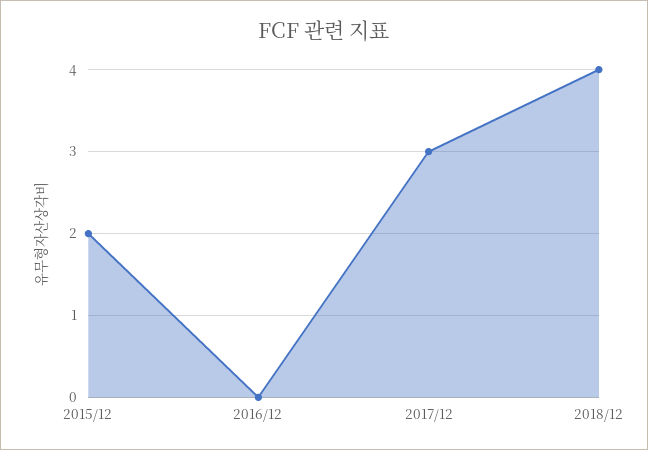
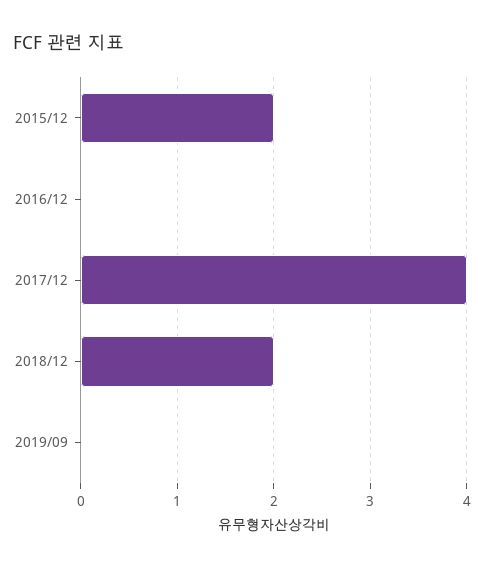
2017/12: 3 -> 4
2018/12: 4 -> 2
2019/09: none -> 0

